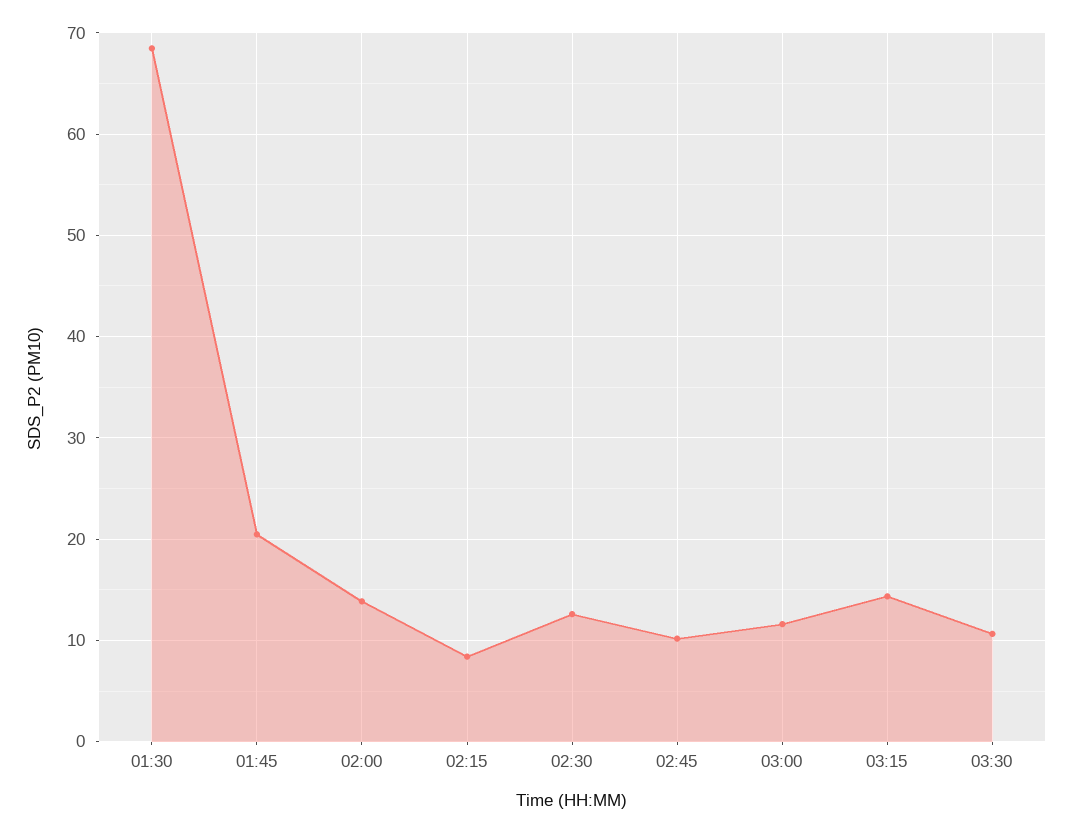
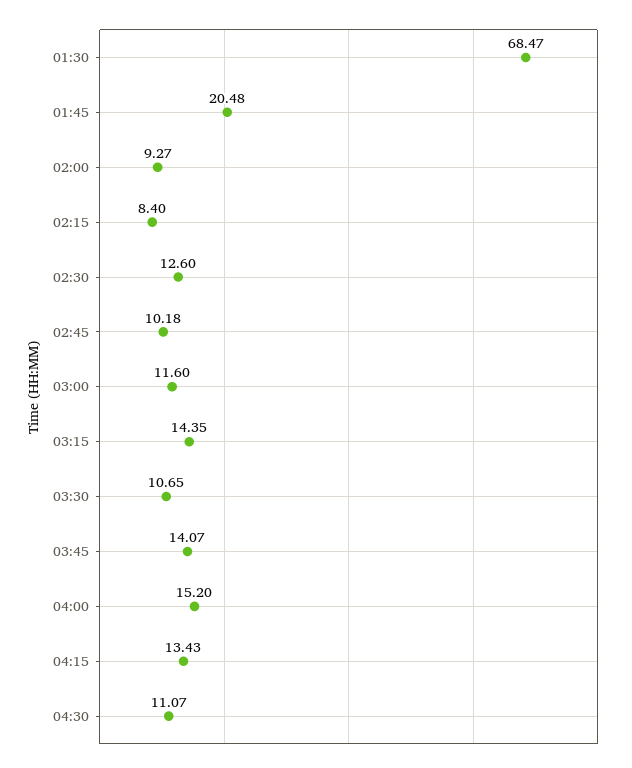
02:00: 14 -> 9.27
03:45: none -> 14.07
04:00: none -> 15.2
04:15: none -> 13.43
04:30: none -> 11.07

